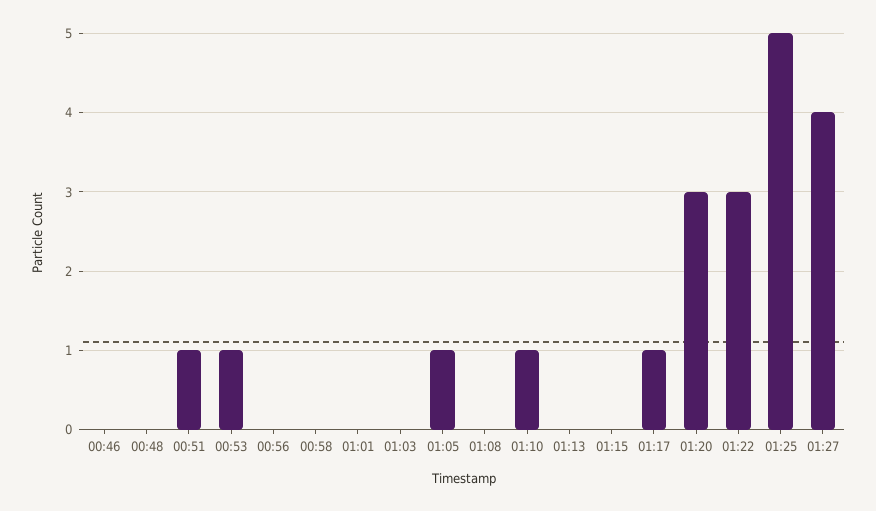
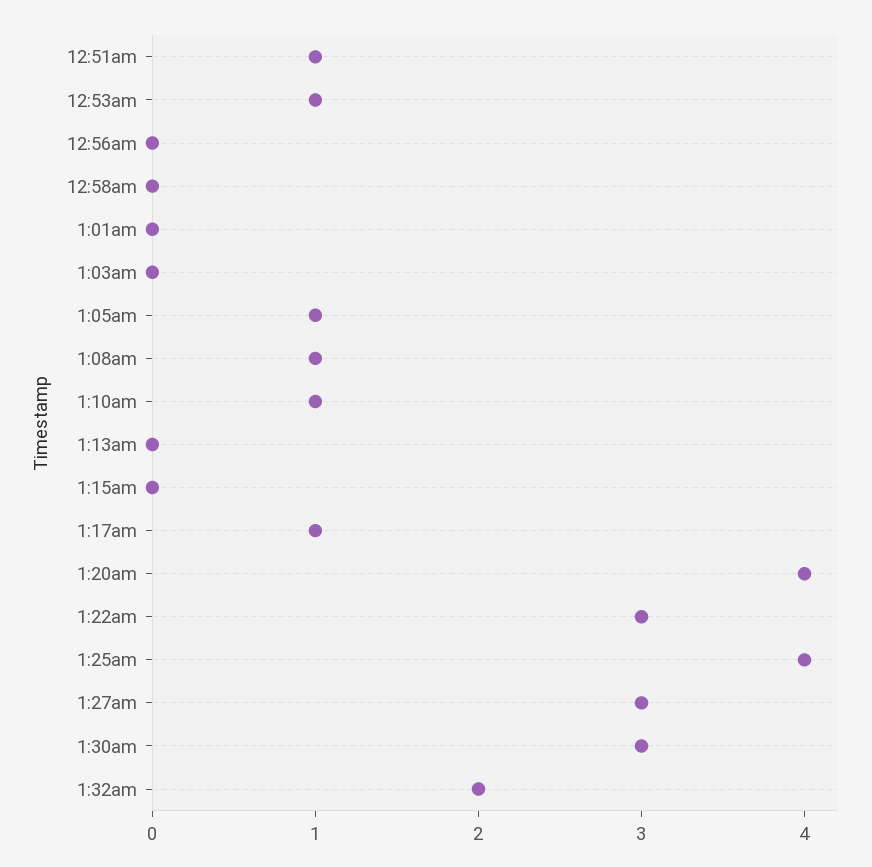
00:46: 0 -> none
00:48: 0 -> none
01:08: 0 -> 1
01:20: 3 -> 4
01:25: 5 -> 4
01:27: 4 -> 3
1:30am: none -> 3
1:32am: none -> 2

